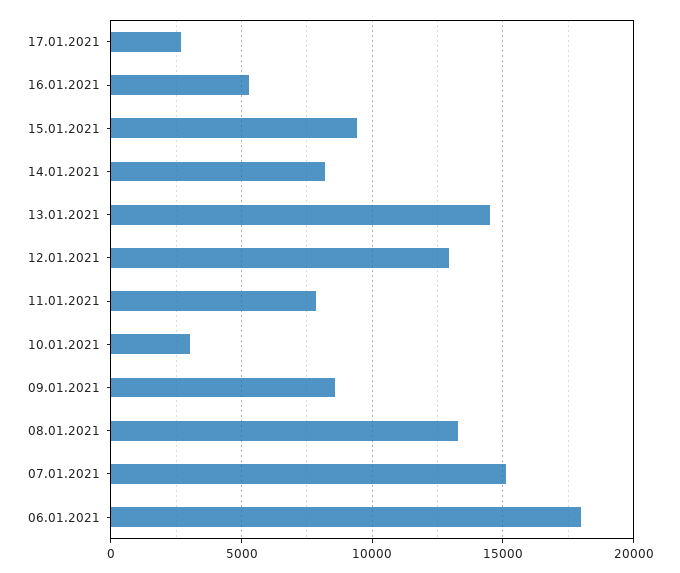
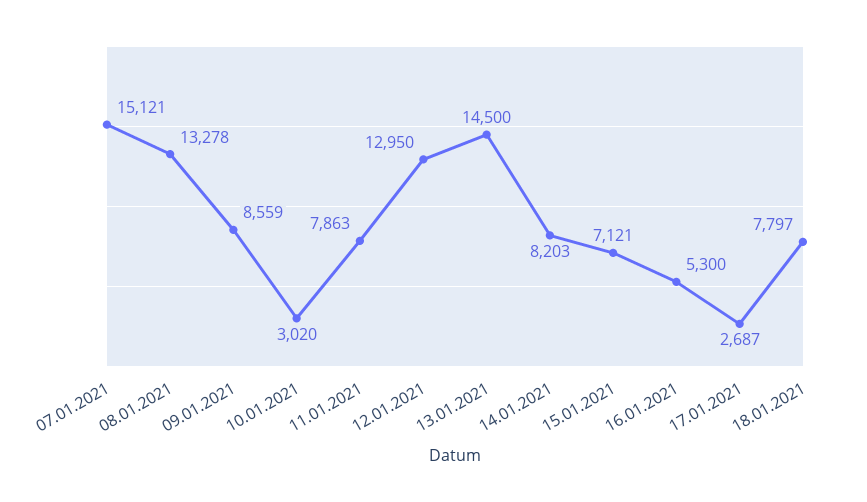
15.01.2021: 9500 -> 7121
06.01.2021: 18000 -> none
18.01.2021: none -> 7797

